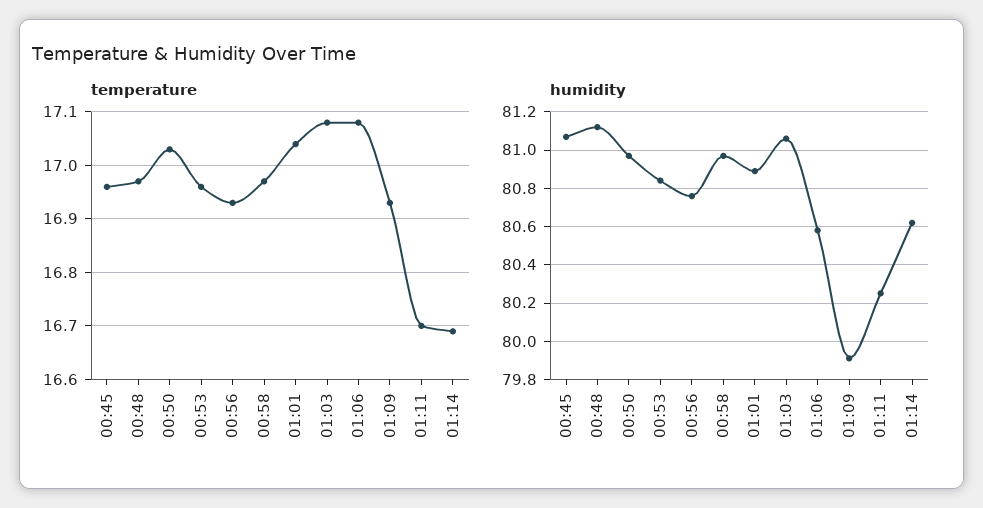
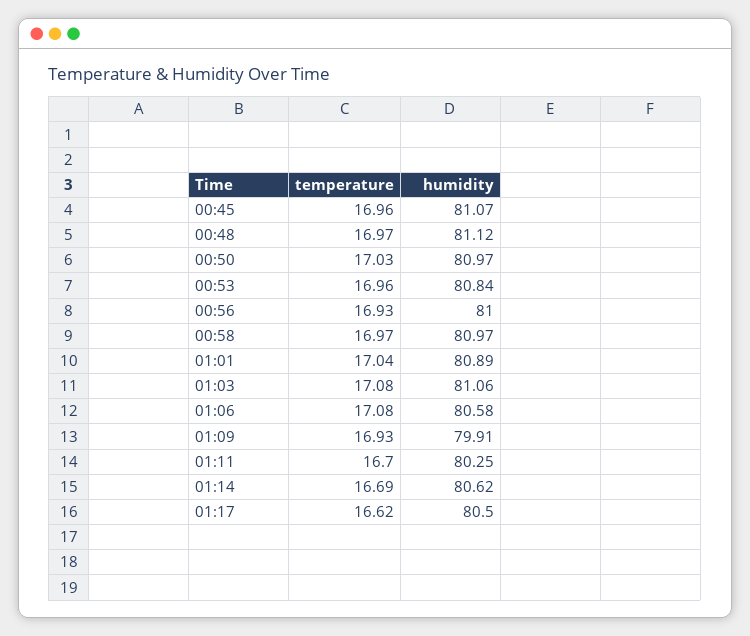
humidity, 00:56: 80.75 -> 81
temperature, 01:17: none -> 16.62
humidity, 01:17: none -> 80.5

